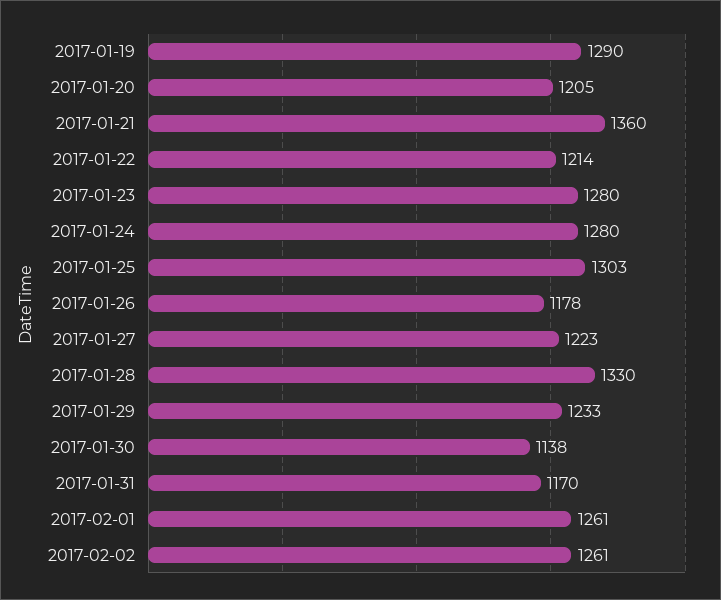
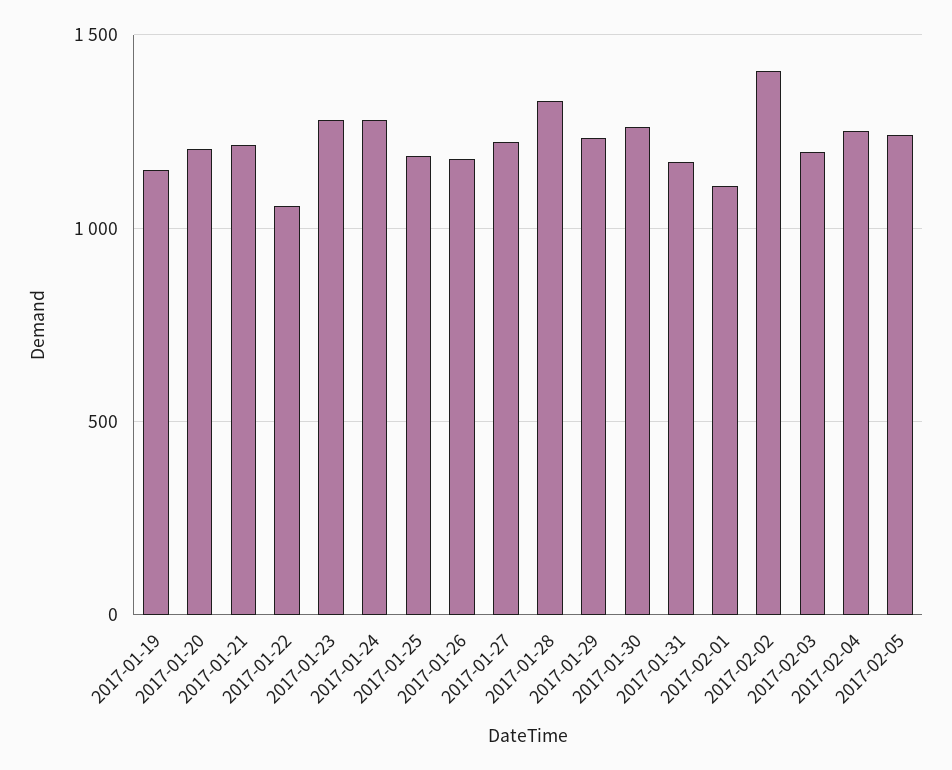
2017-01-19: 1290 -> 1150
2017-01-21: 1360 -> 1200
2017-01-22: 1214 -> 1050
2017-01-25: 1303 -> 1200
2017-01-30: 1138 -> 1250
2017-02-01: 1261 -> 1100
2017-02-02: 1261 -> 1400
2017-02-03: none -> 1200
2017-02-04: none -> 1250
2017-02-05: none -> 1250

